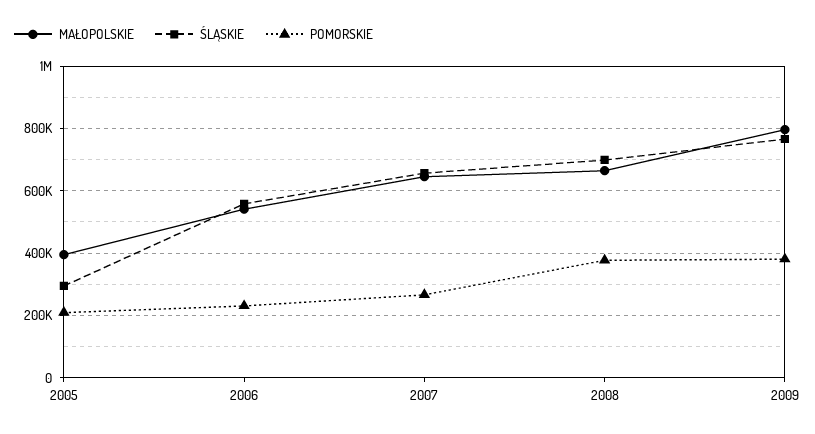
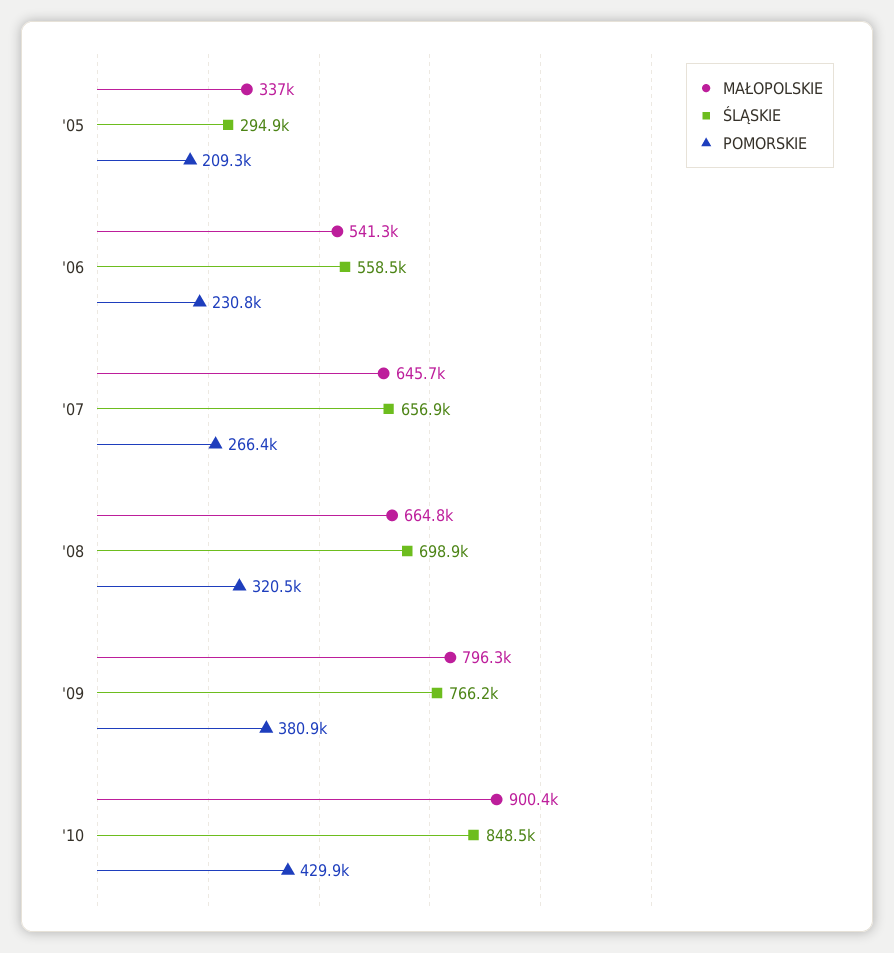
MAŁOPOLSKIE, 2005: 400000 -> 337000
POMORSKIE, 2008: 380000 -> 320500
MAŁOPOLSKIE, '10: none -> 900400
ŚLĄSKIE, '10: none -> 848500
POMORSKIE, '10: none -> 429900

